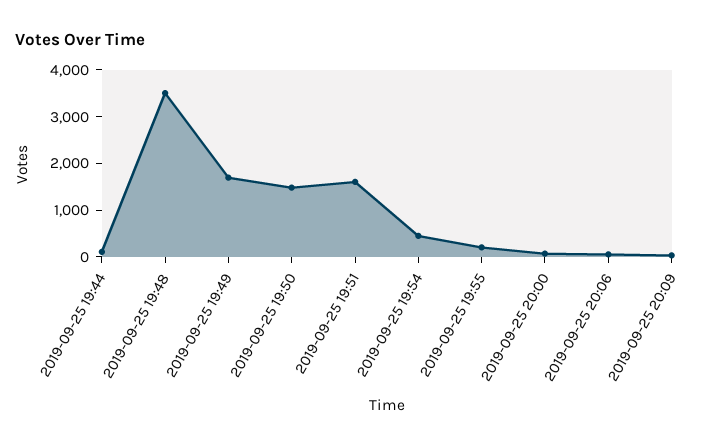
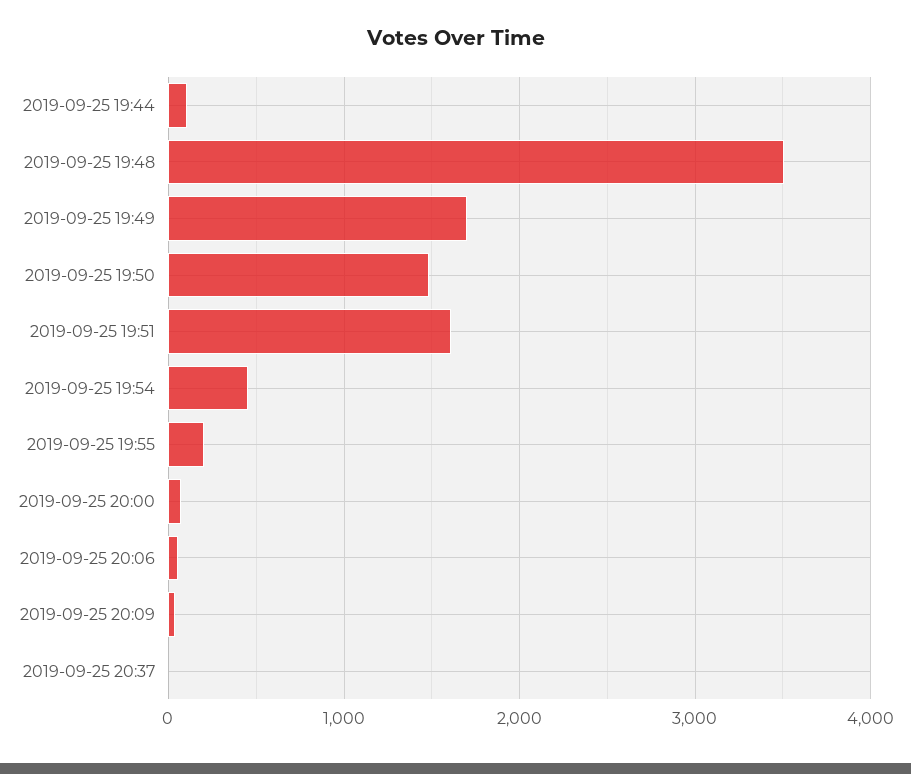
2019-09-25 20:37: none -> 0

